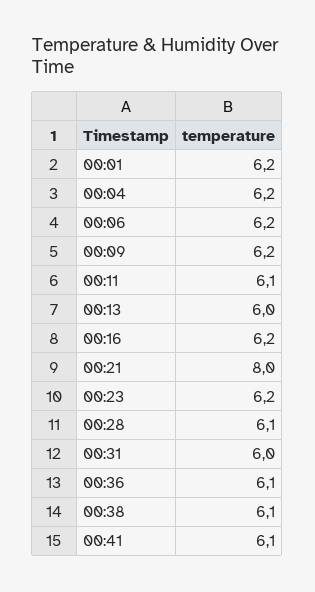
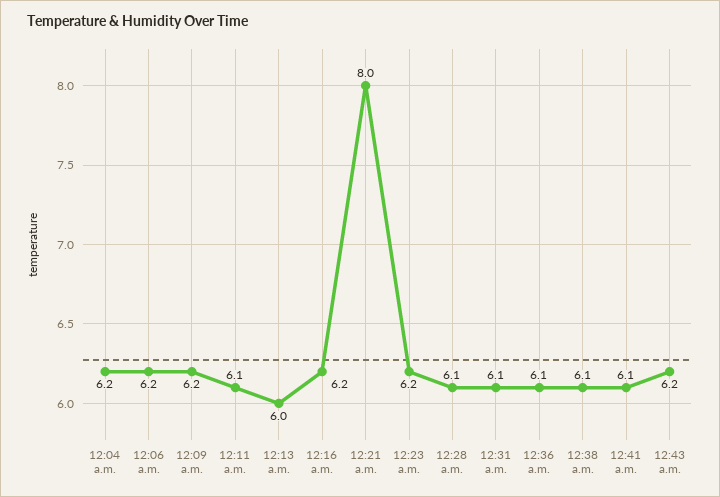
00:01: 6.2 -> none
00:31: 6 -> 6.1
12:43 a.m.: none -> 6.2

